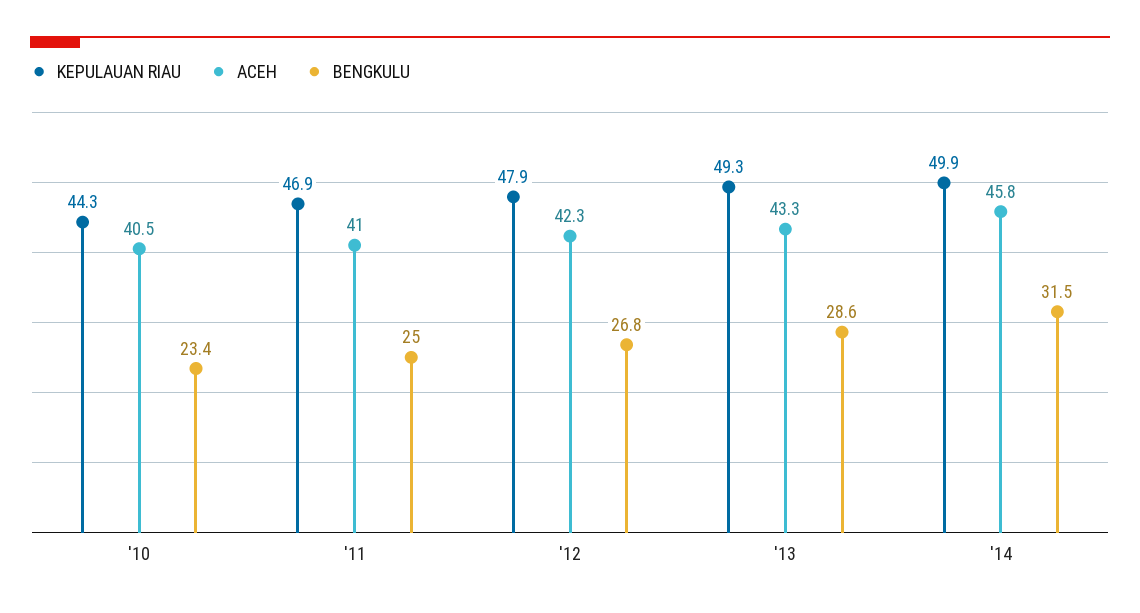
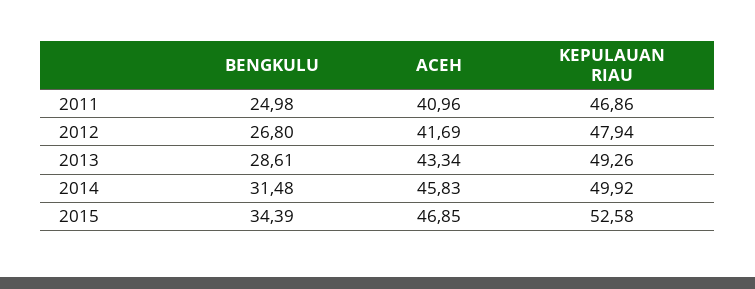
KEPULAUAN RIAU, '10: 44.3 -> none
ACEH, '10: 40.5 -> none
BENGKULU, '10: 23.4 -> none
ACEH, '12: 42.3 -> 41.69
BENGKULU, 2015: none -> 34.39
ACEH, 2015: none -> 46.85
KEPULAUAN RIAU, 2015: none -> 52.58

